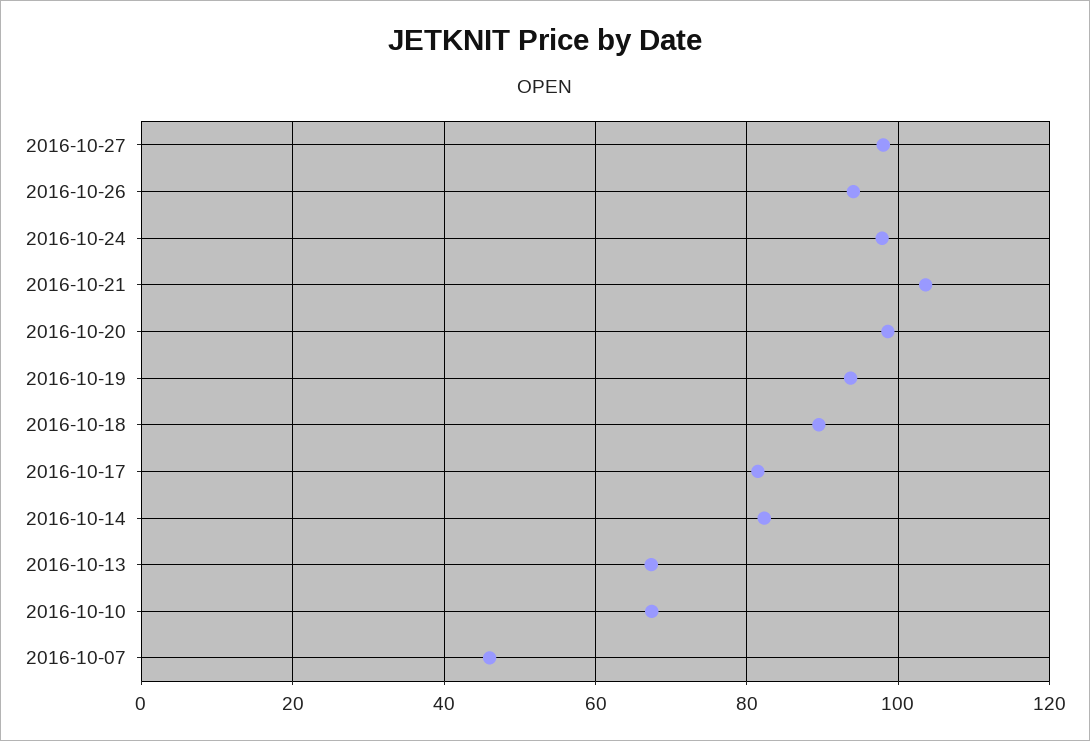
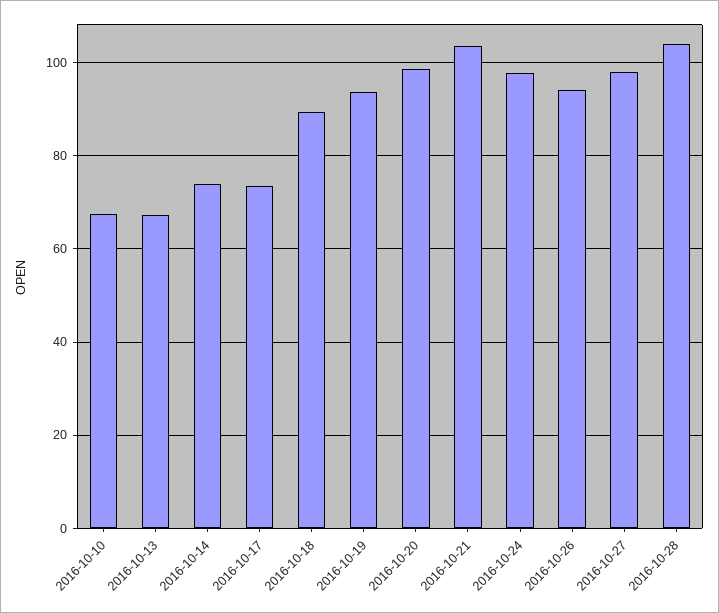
2016-10-17: 82 -> 74
2016-10-14: 82 -> 74
2016-10-07: 46 -> none
2016-10-28: none -> 104

